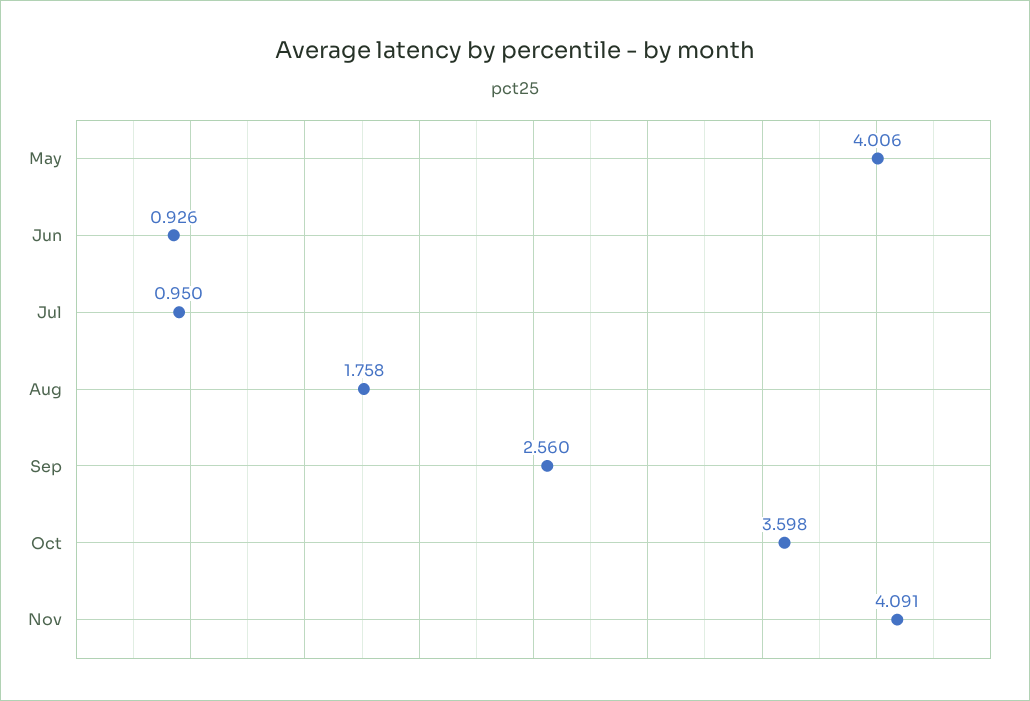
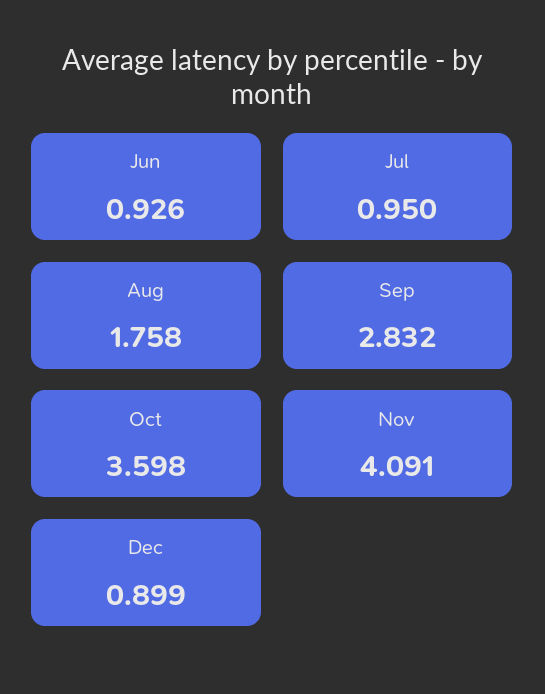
May: 4.006 -> none
Sep: 2.56 -> 2.832
Dec: none -> 0.899

